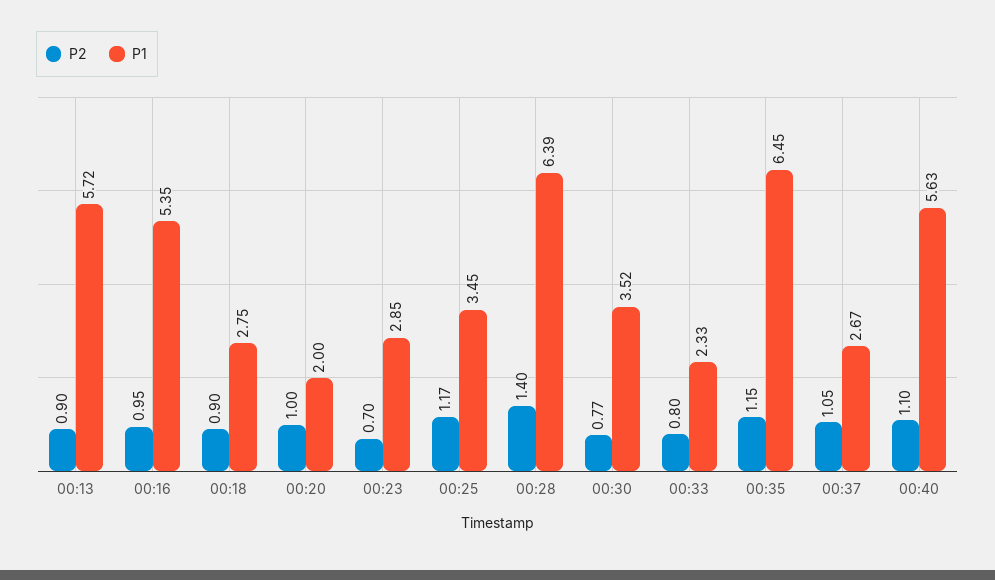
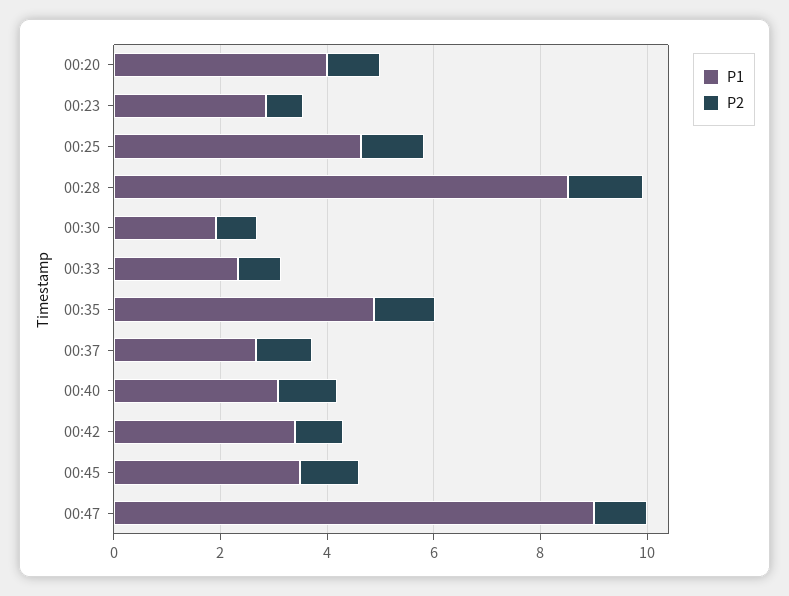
P2, 00:13: 0.9 -> none
P1, 00:13: 5.72 -> none
P2, 00:16: 0.95 -> none
P1, 00:16: 5.35 -> none
P2, 00:18: 0.9 -> none
P1, 00:18: 2.75 -> none
P1, 00:20: 2 -> 4
P1, 00:25: 3.45 -> 4.5
P1, 00:28: 6.39 -> 8.5
P1, 00:30: 3.52 -> 2
P1, 00:35: 6.45 -> 5
P1, 00:40: 5.63 -> 3
P1, 00:42: none -> 3.5
P2, 00:42: none -> 1
P1, 00:45: none -> 3.5
P2, 00:45: none -> 1
P1, 00:47: none -> 9
P2, 00:47: none -> 1

